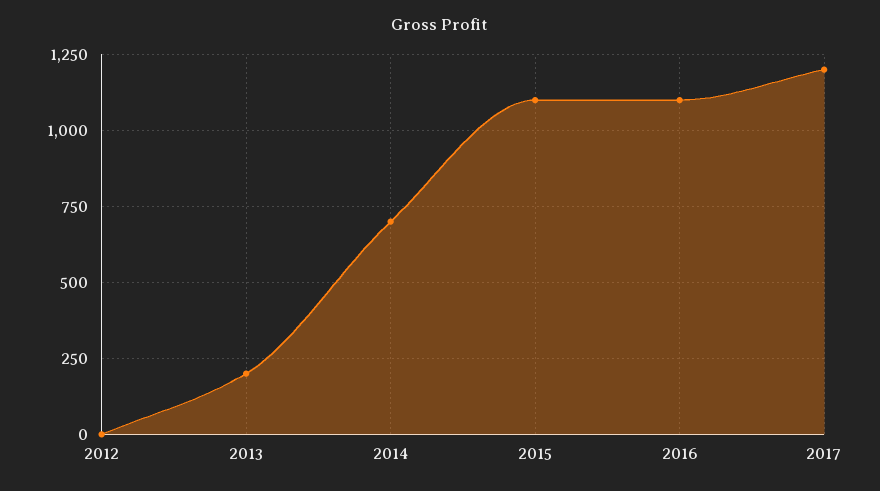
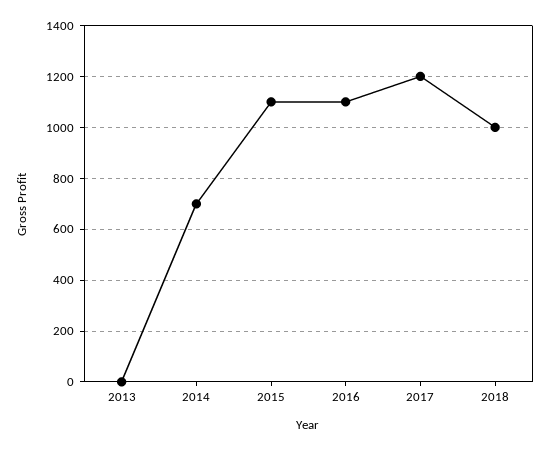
2012: 0 -> none
2013: 200 -> 0
2018: none -> 1000

